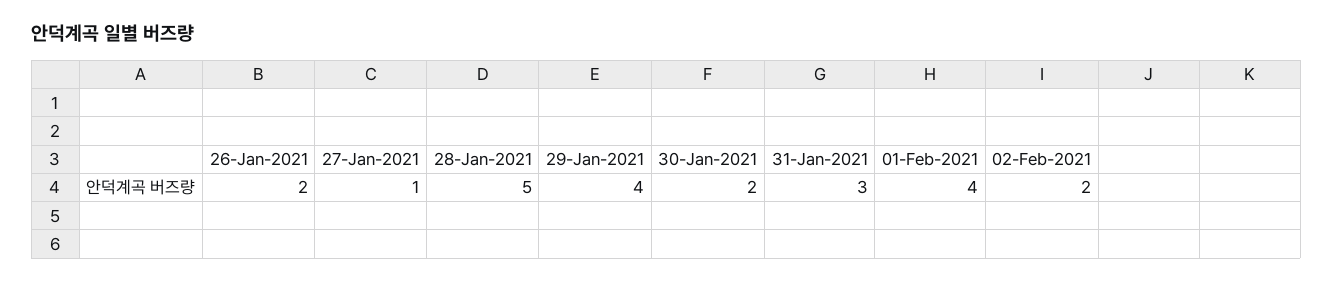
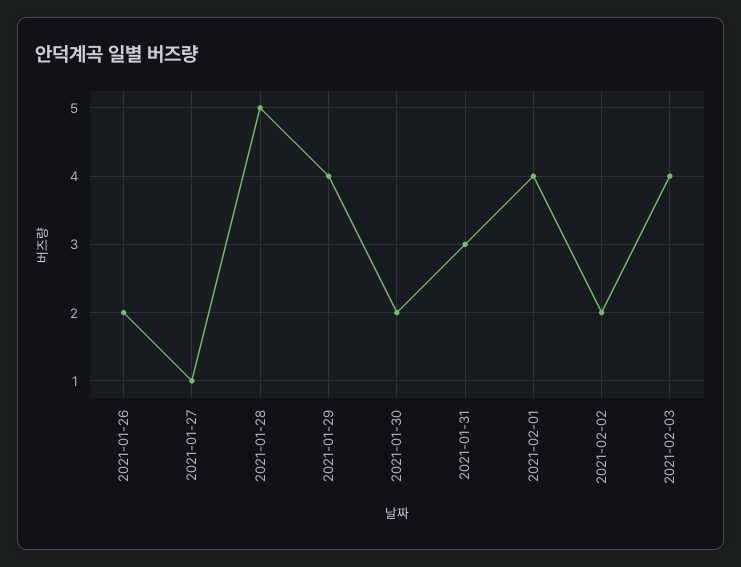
2021-02-03: none -> 4

